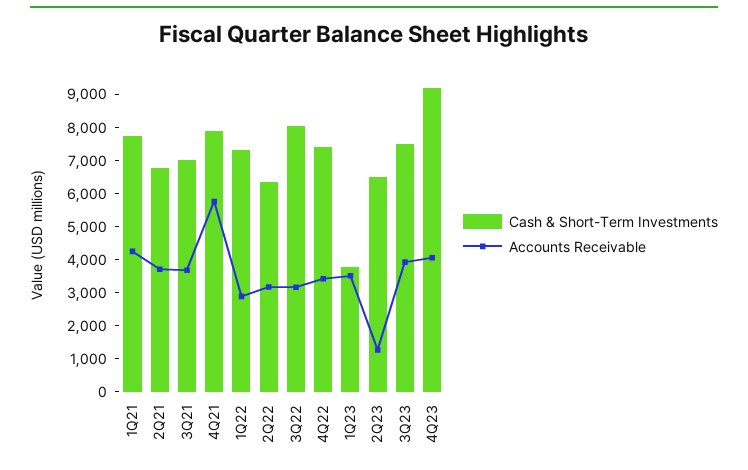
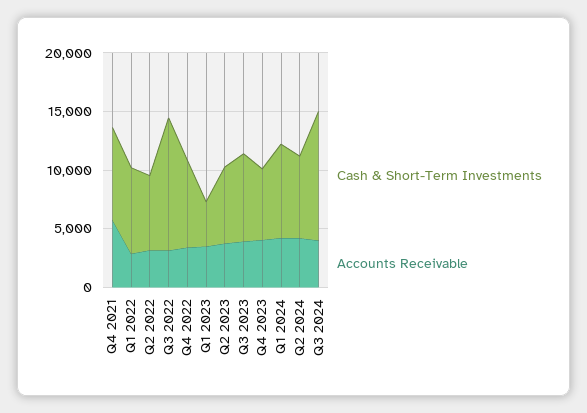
Cash & Short-Term Investments, 1Q21: 7750 -> none
Accounts Receivable, 1Q21: 4250 -> none
Cash & Short-Term Investments, 2Q21: 6750 -> none
Accounts Receivable, 2Q21: 3750 -> none
Cash & Short-Term Investments, 3Q21: 7000 -> none
Accounts Receivable, 3Q21: 3750 -> none
Cash & Short-Term Investments, 3Q22: 8000 -> 11000
Accounts Receivable, 2Q23: 1250 -> 4000
Cash & Short-Term Investments, 4Q23: 9250 -> 6000
Cash & Short-Term Investments, Q1 2024: none -> 8000
Accounts Receivable, Q1 2024: none -> 4000
Cash & Short-Term Investments, Q2 2024: none -> 7000
Accounts Receivable, Q2 2024: none -> 4000
Cash & Short-Term Investments, Q3 2024: none -> 11000
Accounts Receivable, Q3 2024: none -> 4000

